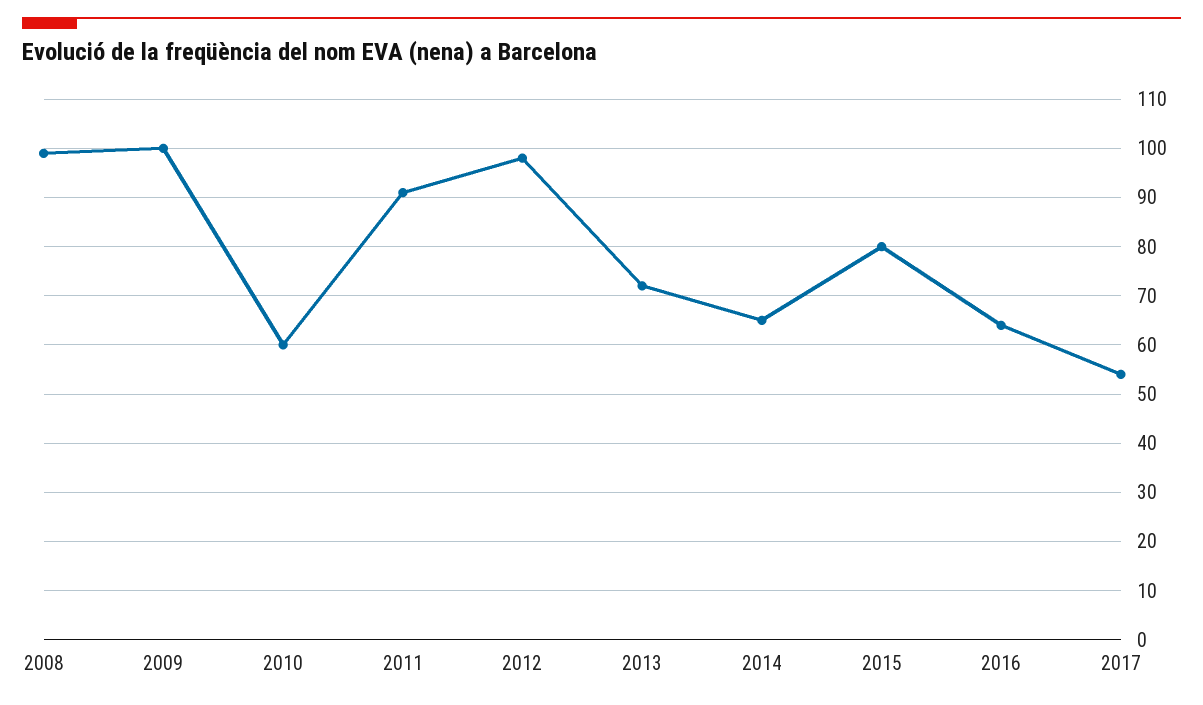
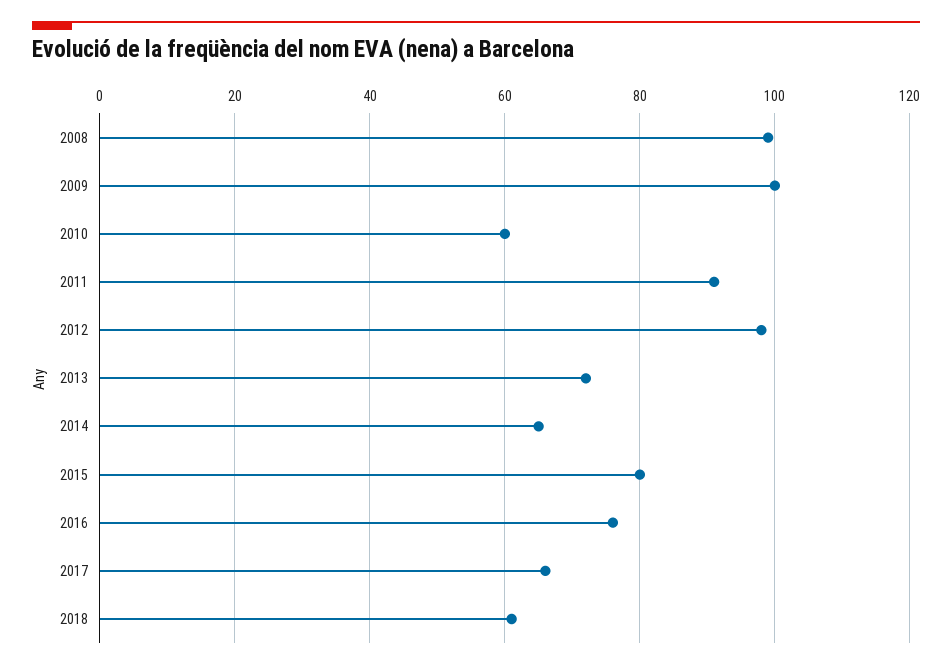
2016: 65 -> 75
2017: 55 -> 65
2018: none -> 60

